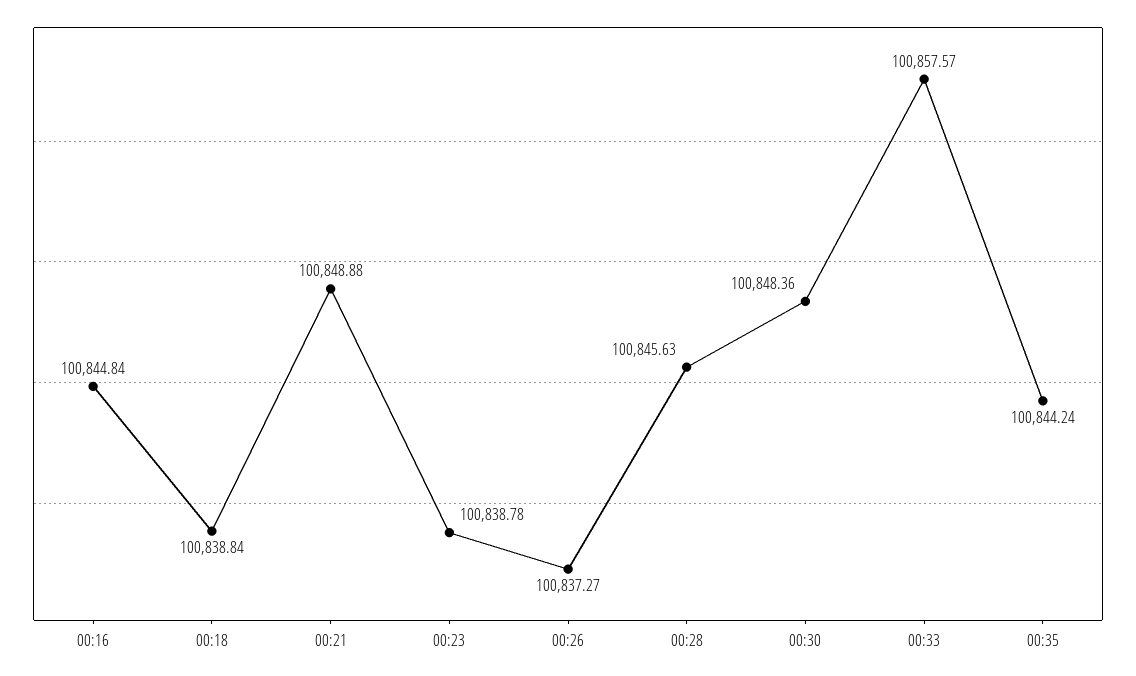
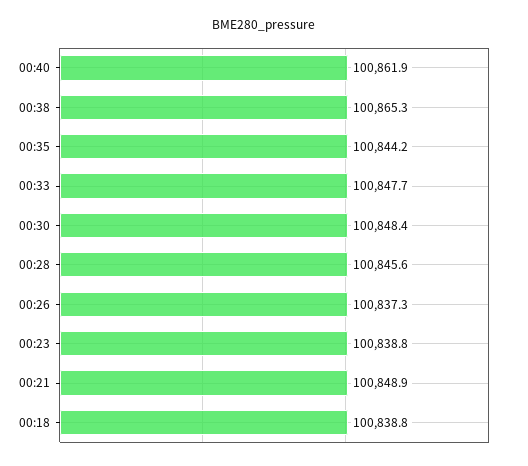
00:16: 100844.84 -> none
00:33: 100857.57 -> 100847.7
00:40: none -> 100861.9
00:38: none -> 100865.3

